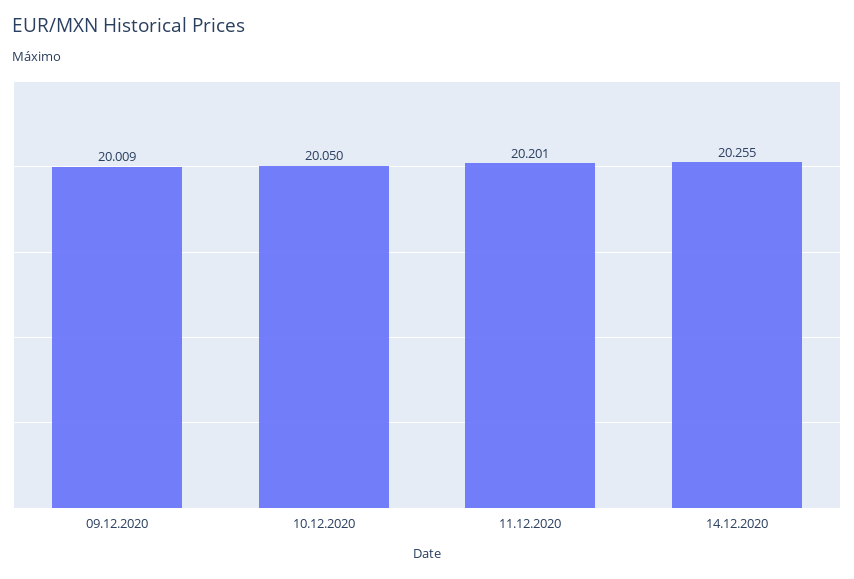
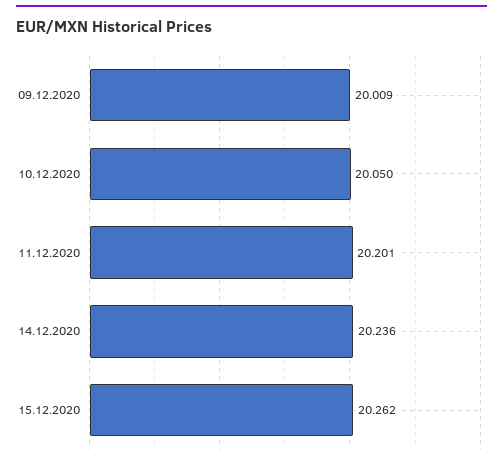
14.12.2020: 20.255 -> 20.236
15.12.2020: none -> 20.262

